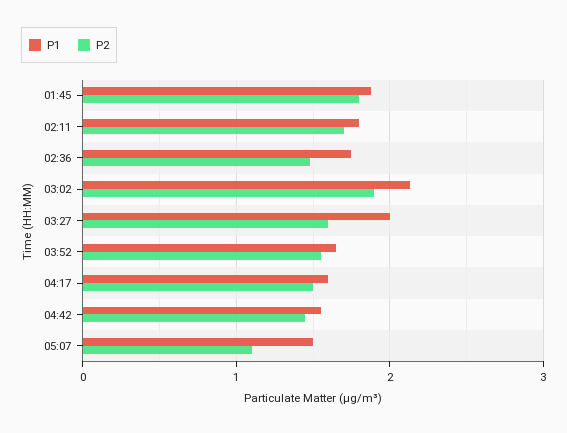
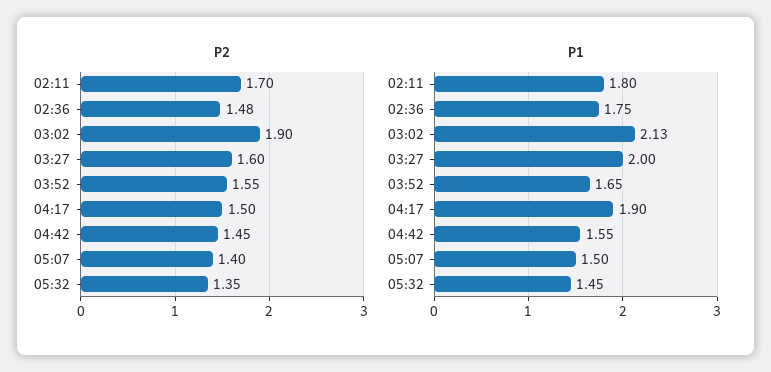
P1, 01:45: 1.9 -> none
P2, 01:45: 1.8 -> none
P1, 04:17: 1.6 -> 1.9
P2, 05:07: 1.1 -> 1.4
P2, 05:32: none -> 1.35
P1, 05:32: none -> 1.45

